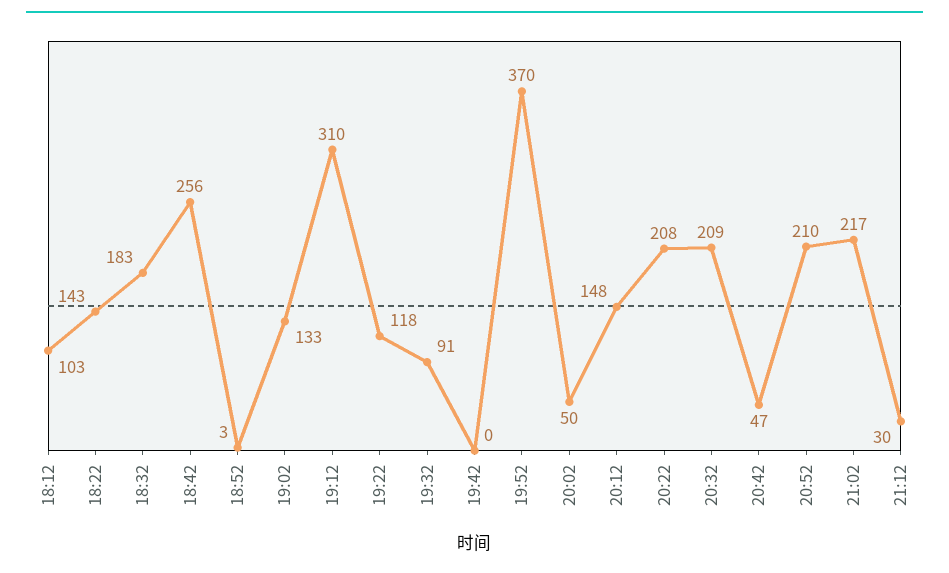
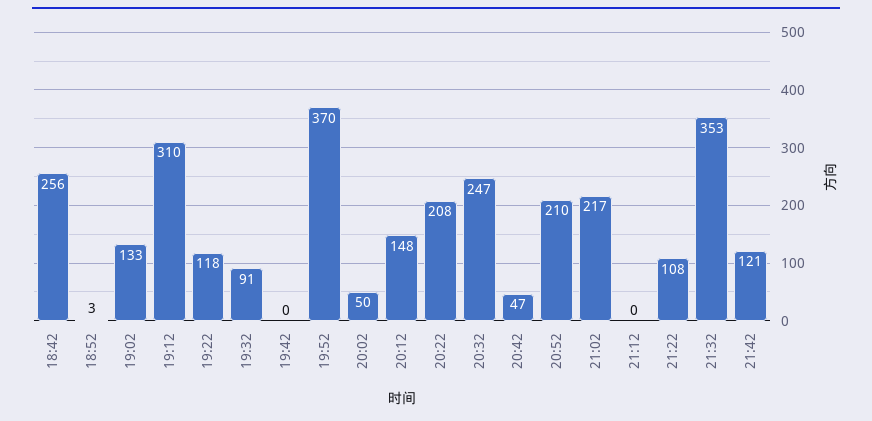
18:12: 103 -> none
18:22: 143 -> none
18:32: 183 -> none
20:32: 209 -> 247
21:12: 30 -> 0
21:22: none -> 108
21:32: none -> 353
21:42: none -> 121

